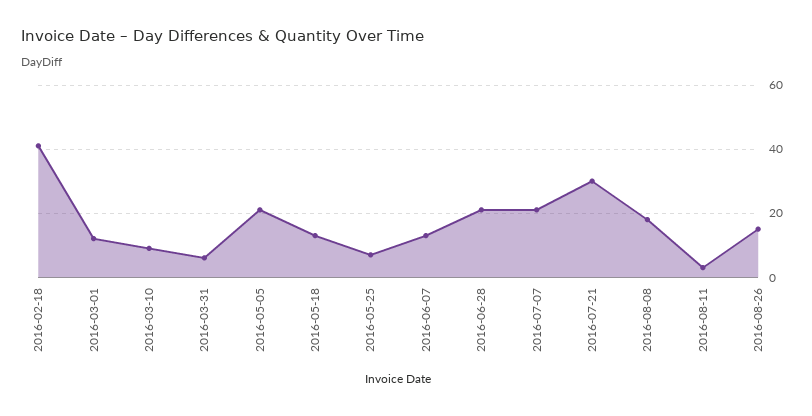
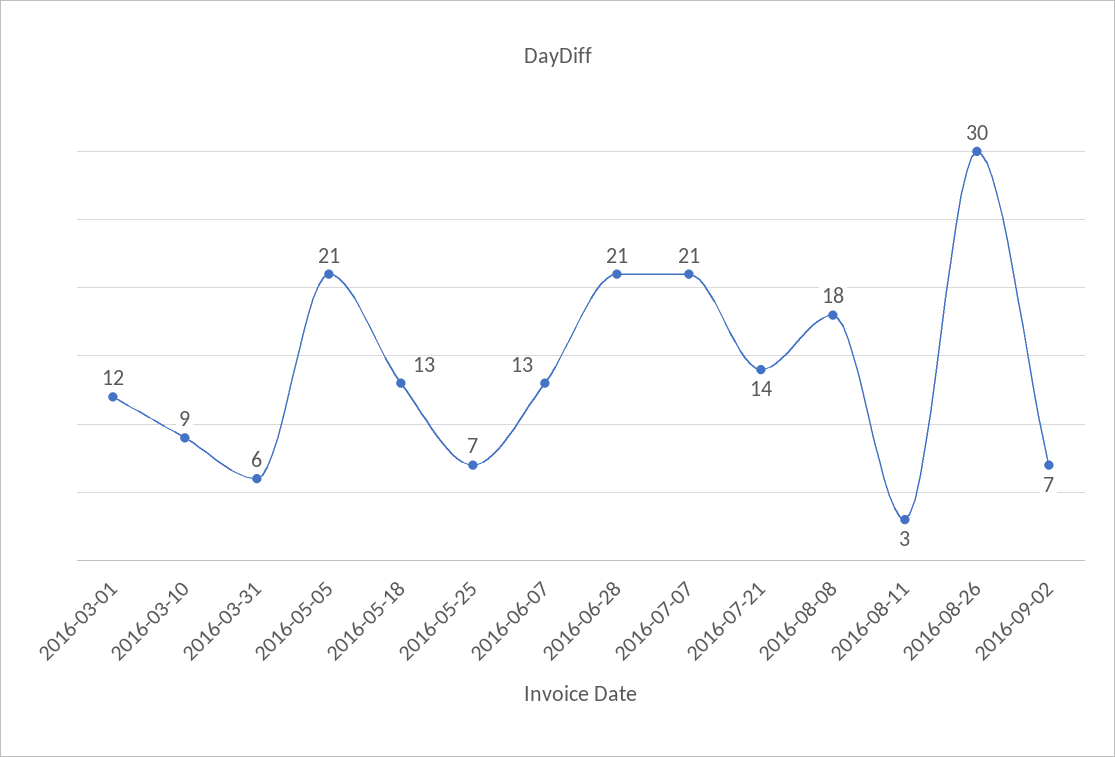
2016-02-18: 40 -> none
2016-07-21: 30 -> 14
2016-08-26: 15 -> 30
2016-09-02: none -> 7

